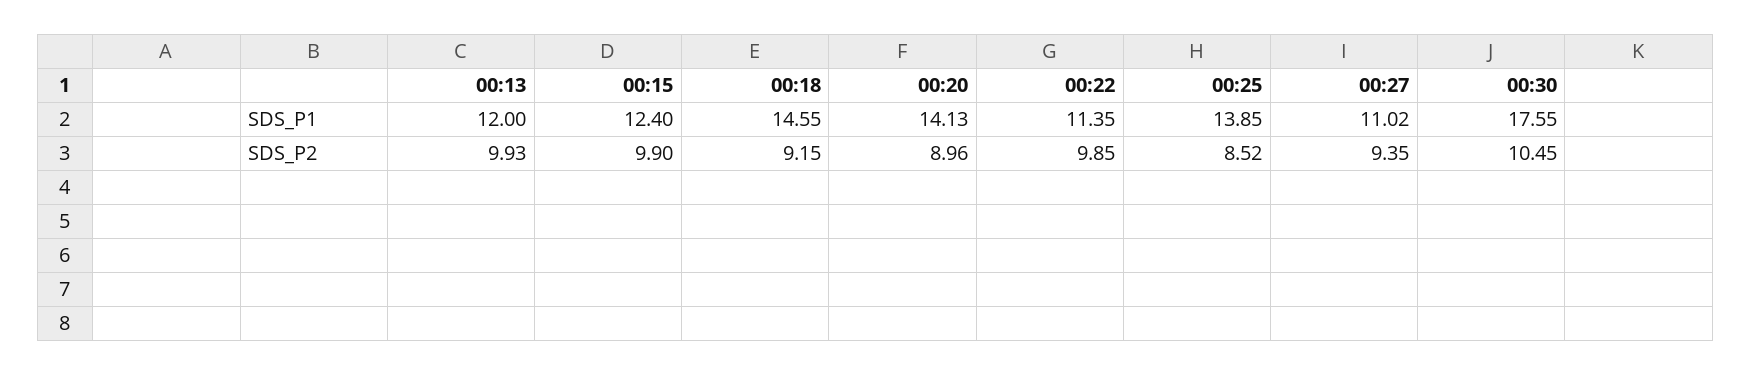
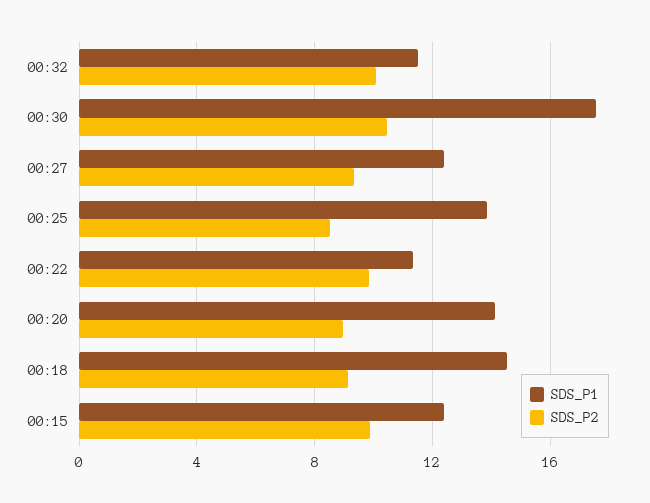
SDS_P1, 00:13: 12 -> none
SDS_P1, 00:27: 11.02 -> 12.5
SDS_P2, 00:13: 9.93 -> none
SDS_P1, 00:32: none -> 11.5
SDS_P2, 00:32: none -> 10

